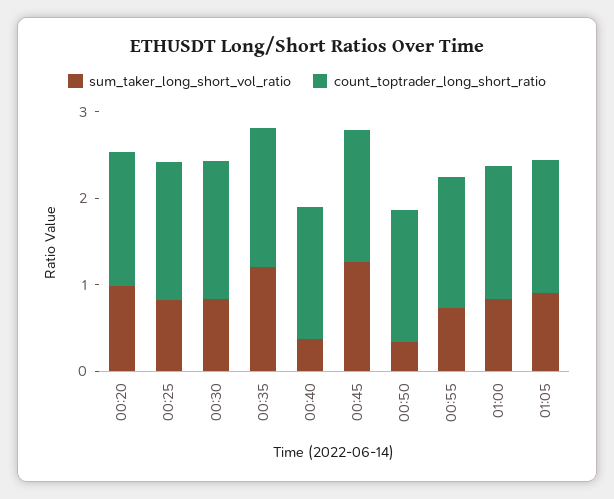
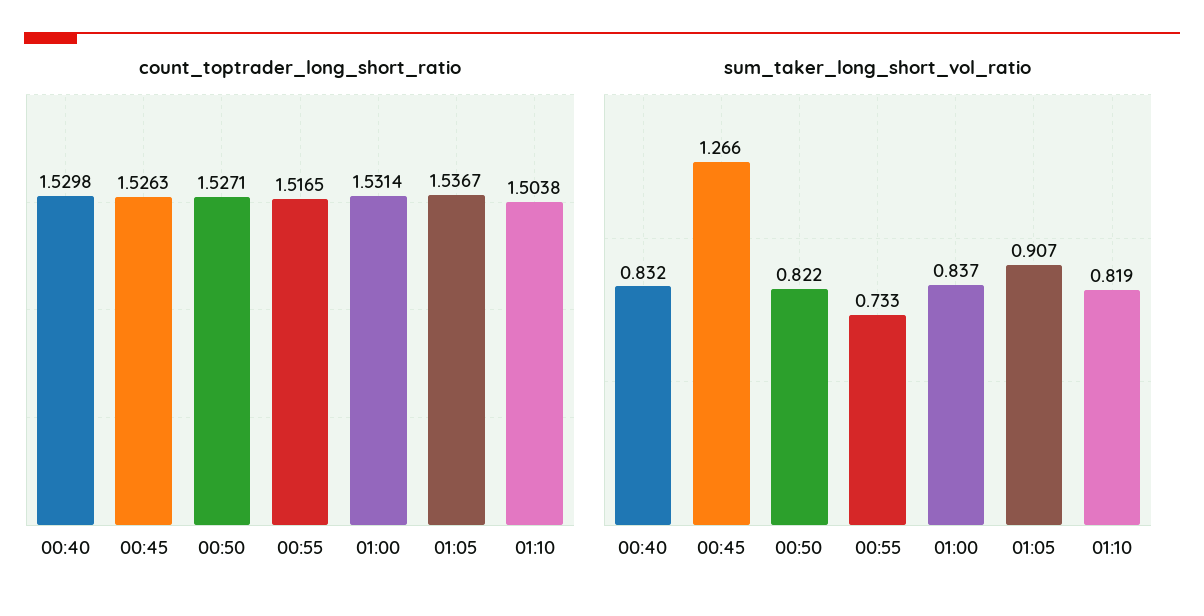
sum_taker_long_short_vol_ratio, 00:20: 1 -> none
count_toptrader_long_short_ratio, 00:20: 1.6 -> none
sum_taker_long_short_vol_ratio, 00:25: 0.8 -> none
count_toptrader_long_short_ratio, 00:25: 1.6 -> none
sum_taker_long_short_vol_ratio, 00:30: 0.8 -> none
count_toptrader_long_short_ratio, 00:30: 1.6 -> none
sum_taker_long_short_vol_ratio, 00:35: 1.2 -> none
count_toptrader_long_short_ratio, 00:35: 1.6 -> none
sum_taker_long_short_vol_ratio, 00:40: 0.4 -> 0.832
sum_taker_long_short_vol_ratio, 00:50: 0.4 -> 0.822
count_toptrader_long_short_ratio, 01:10: none -> 1.5038
sum_taker_long_short_vol_ratio, 01:10: none -> 0.819

